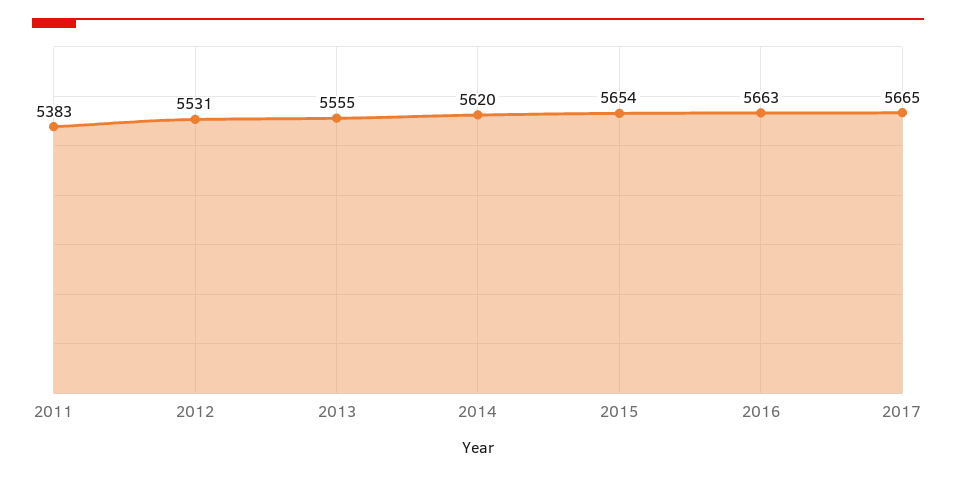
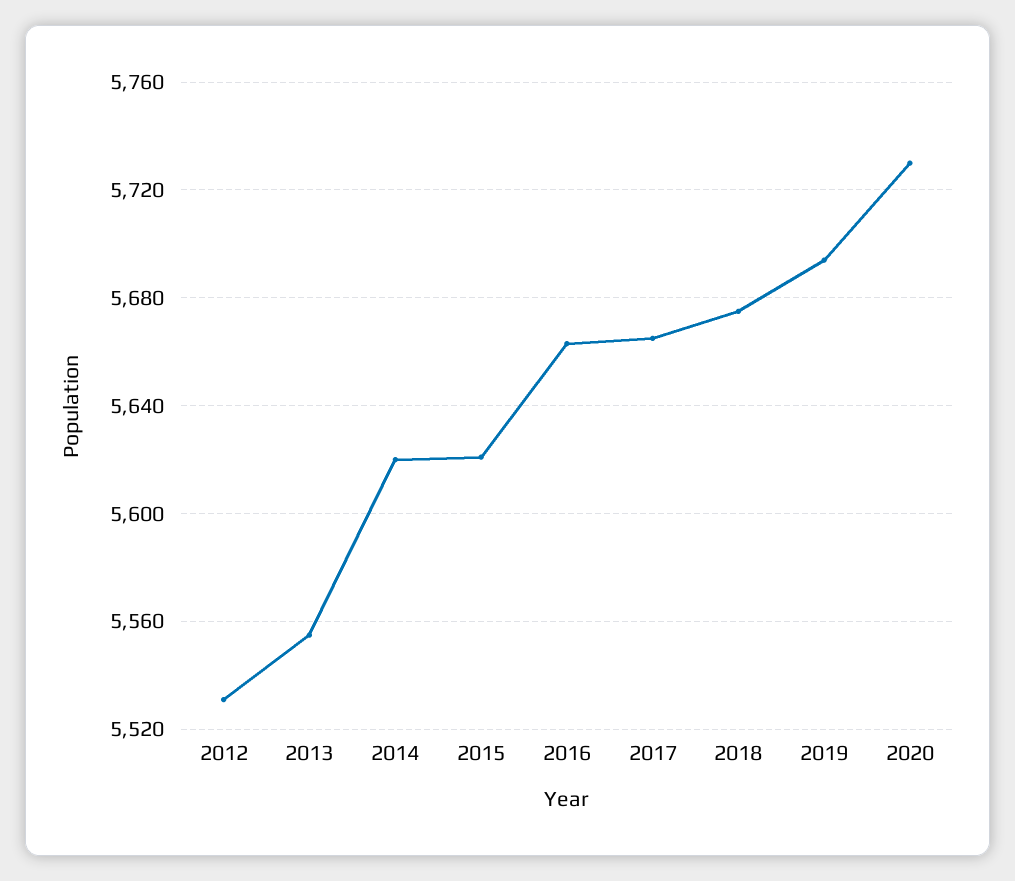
2011: 5383 -> none
2015: 5654 -> 5620
2018: none -> 5675
2019: none -> 5695
2020: none -> 5730

